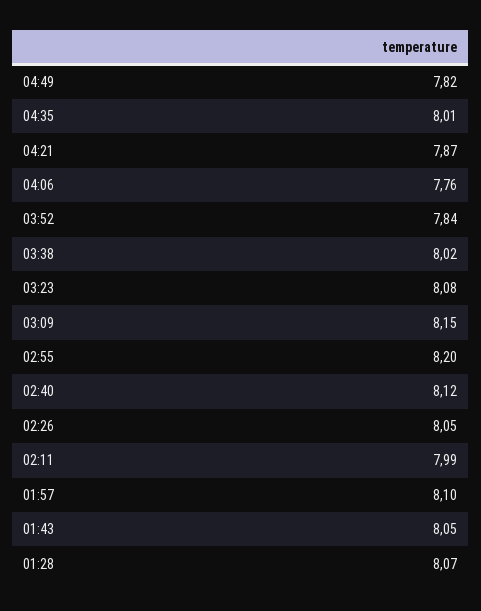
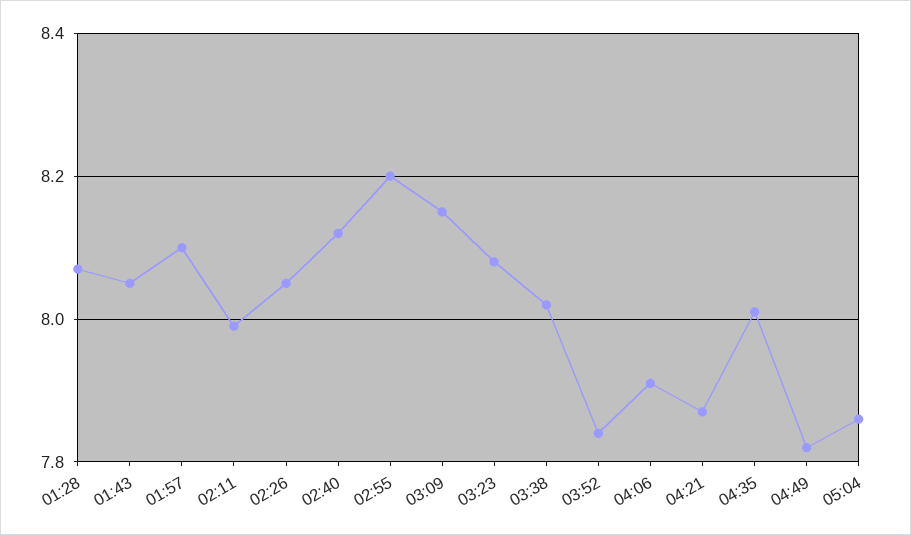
04:06: 7.76 -> 7.9
05:04: none -> 7.85

